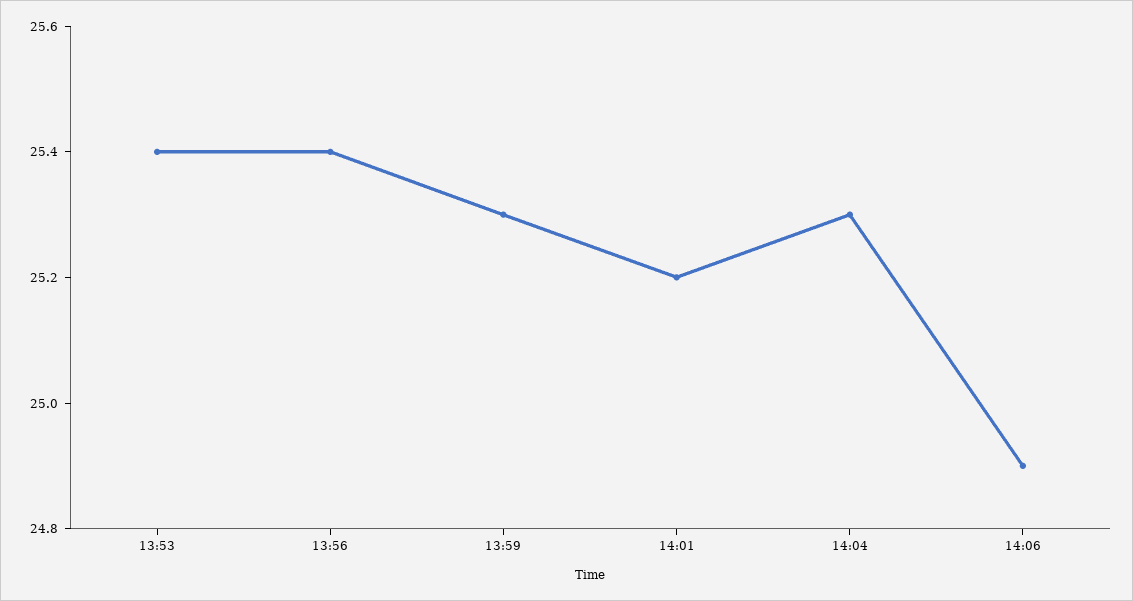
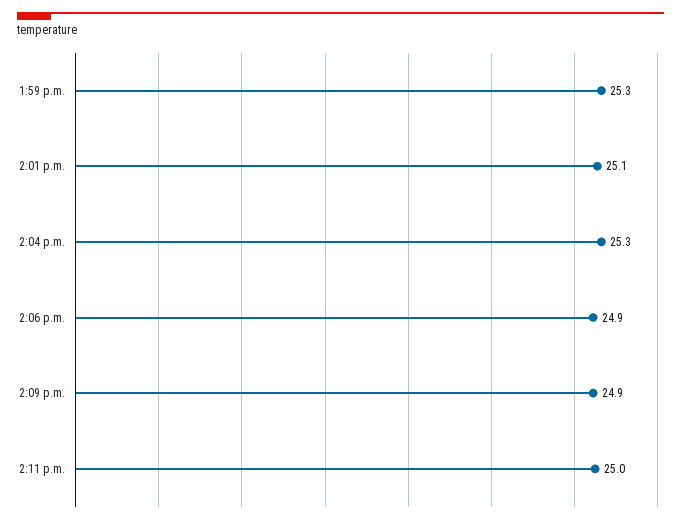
13:53: 25.4 -> none
13:56: 25.4 -> none
14:01: 25.2 -> 25.1
2:09 p.m.: none -> 24.9
2:11 p.m.: none -> 25

